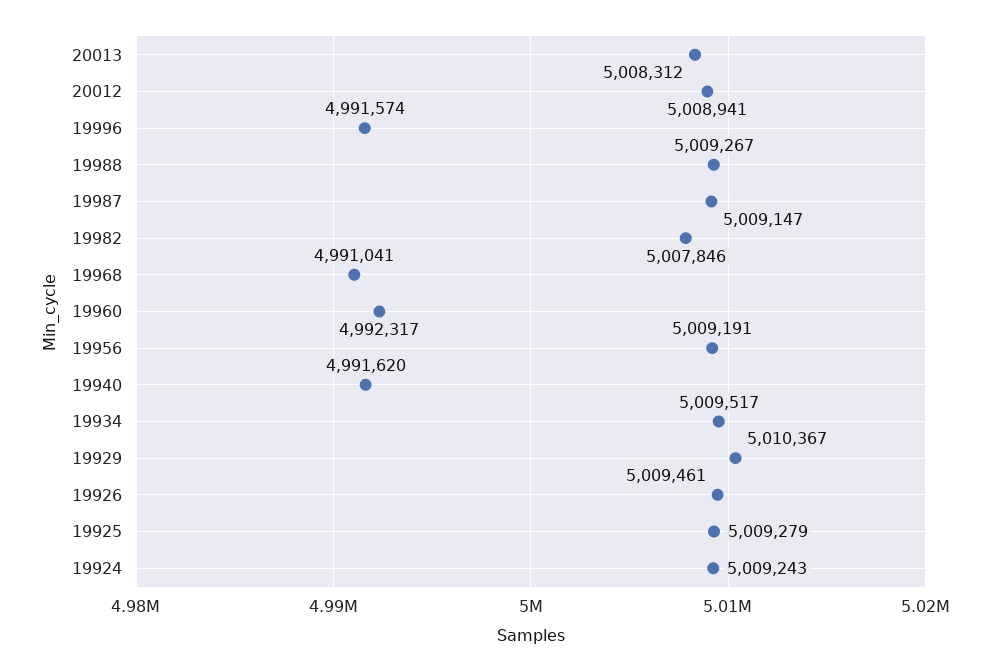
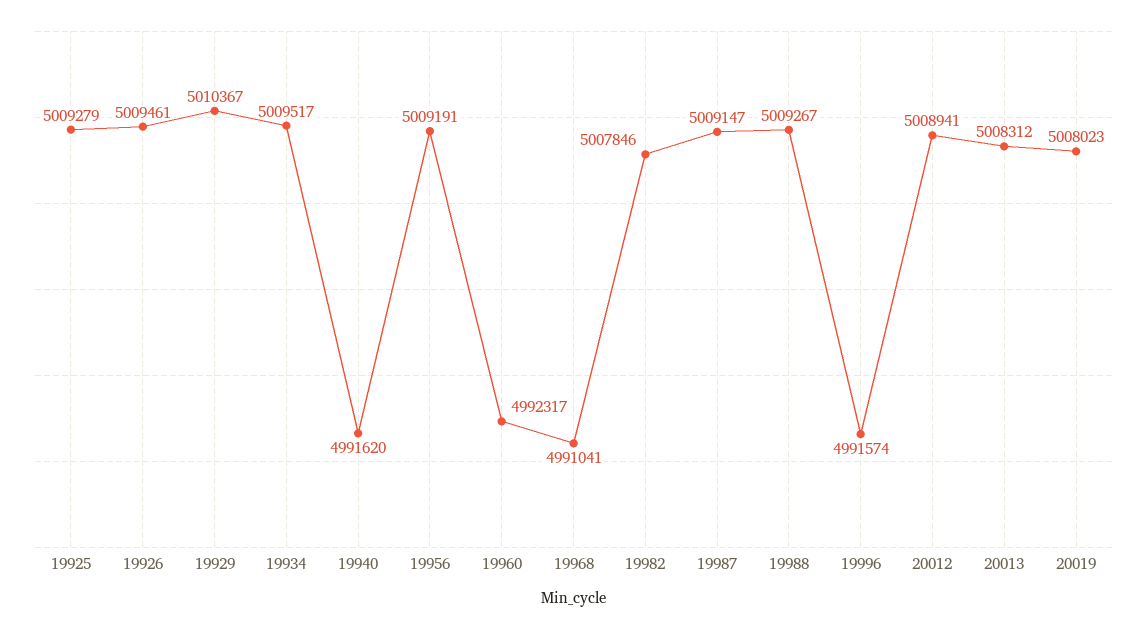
19924: 5009243 -> none
20019: none -> 5008023

